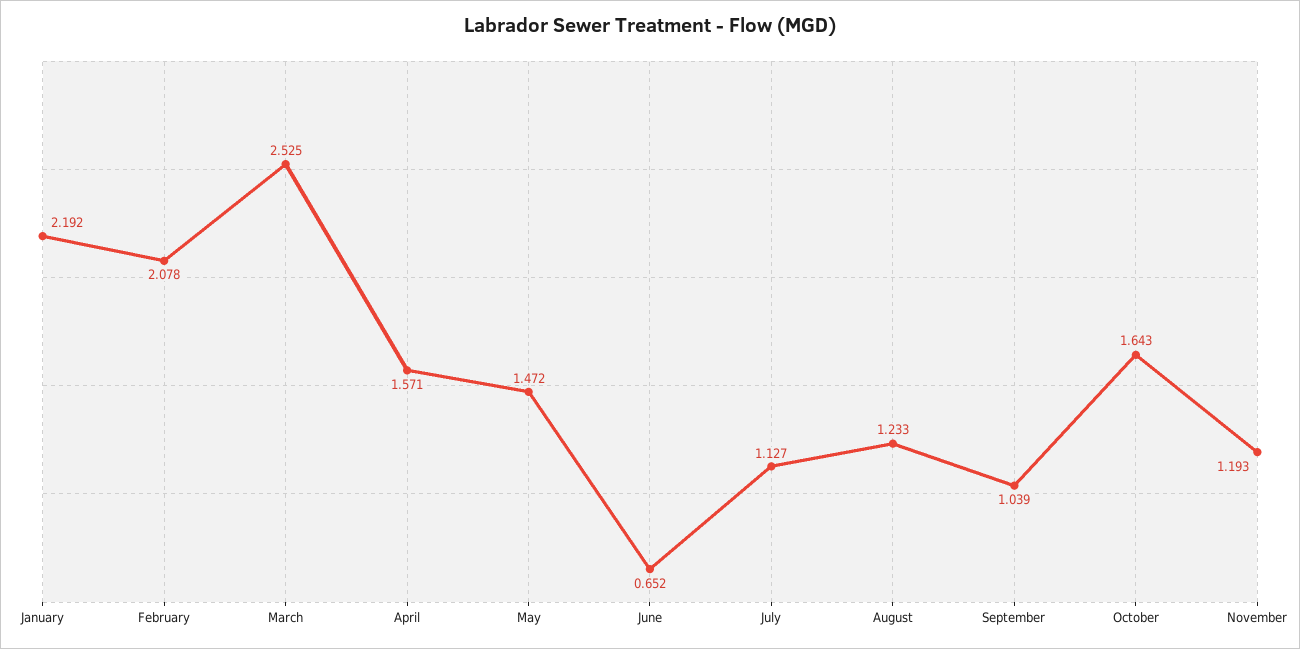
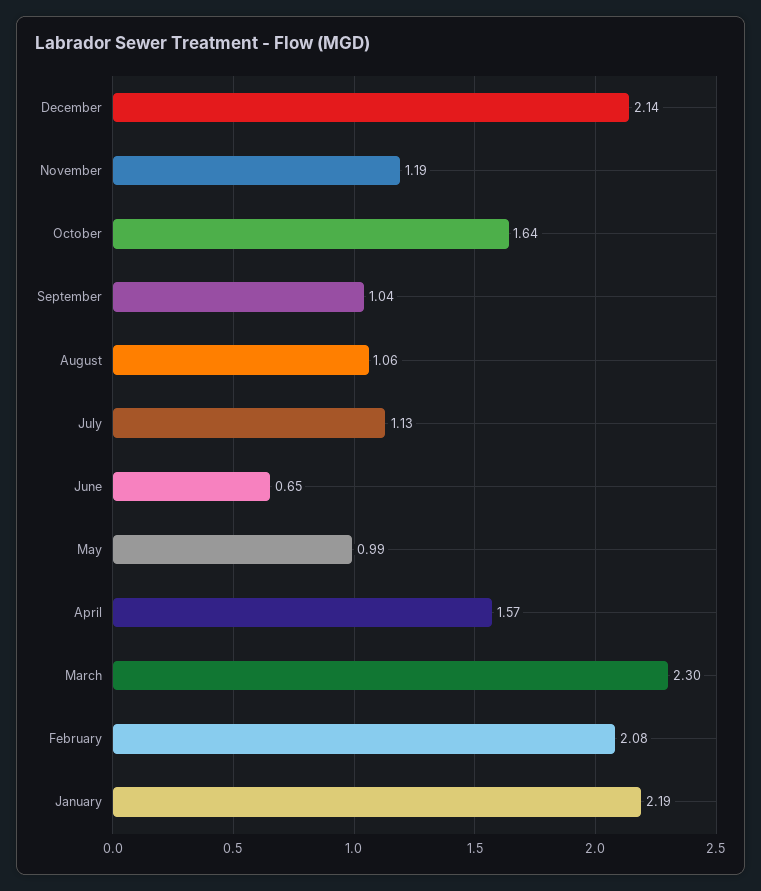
March: 2.525 -> 2.3
May: 1.472 -> 0.99
August: 1.233 -> 1.06
December: none -> 2.14

